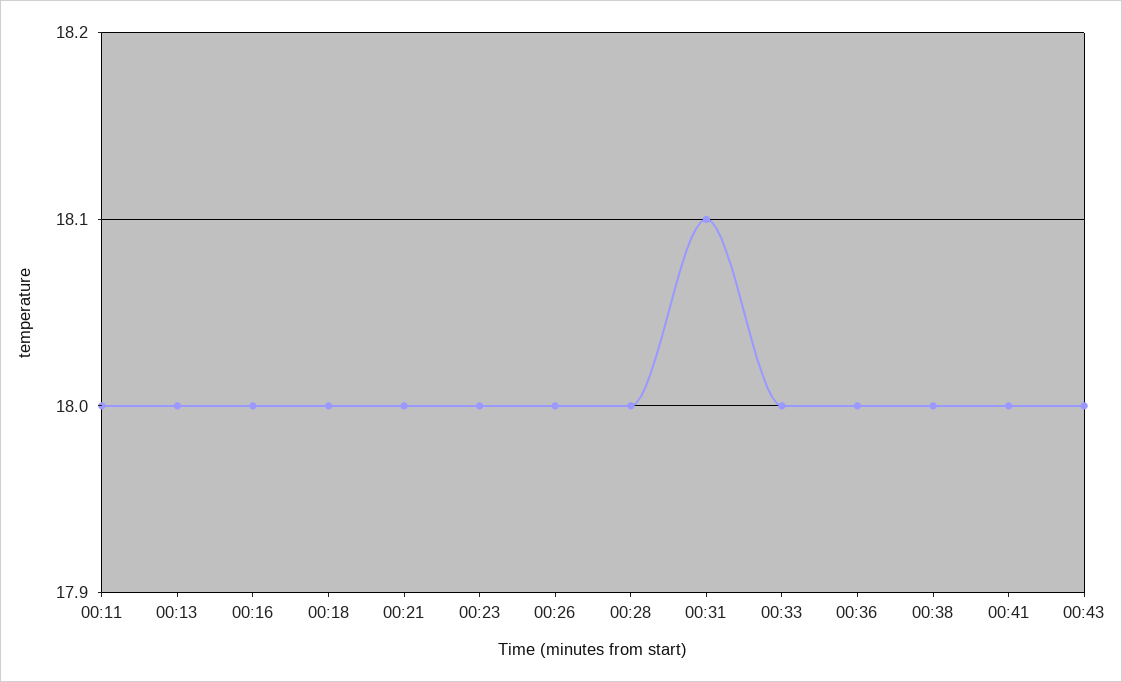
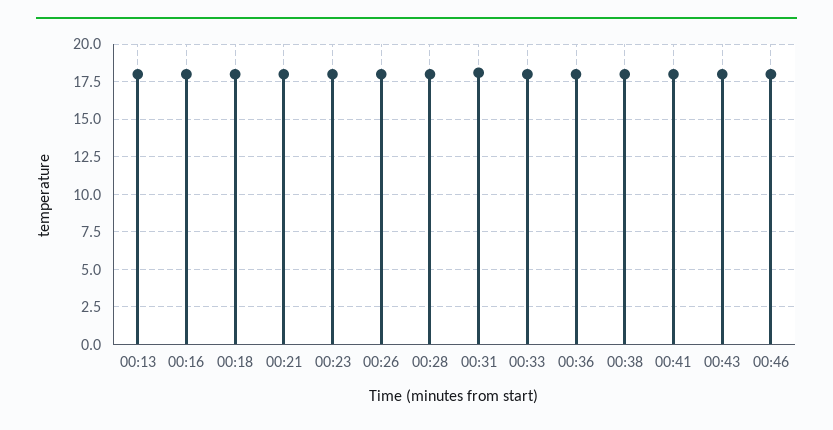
00:11: 18 -> none
00:46: none -> 18

